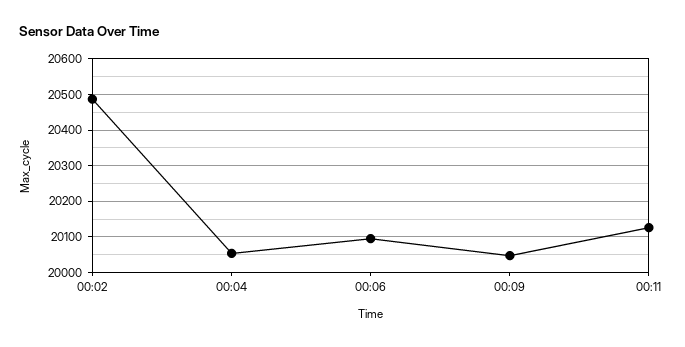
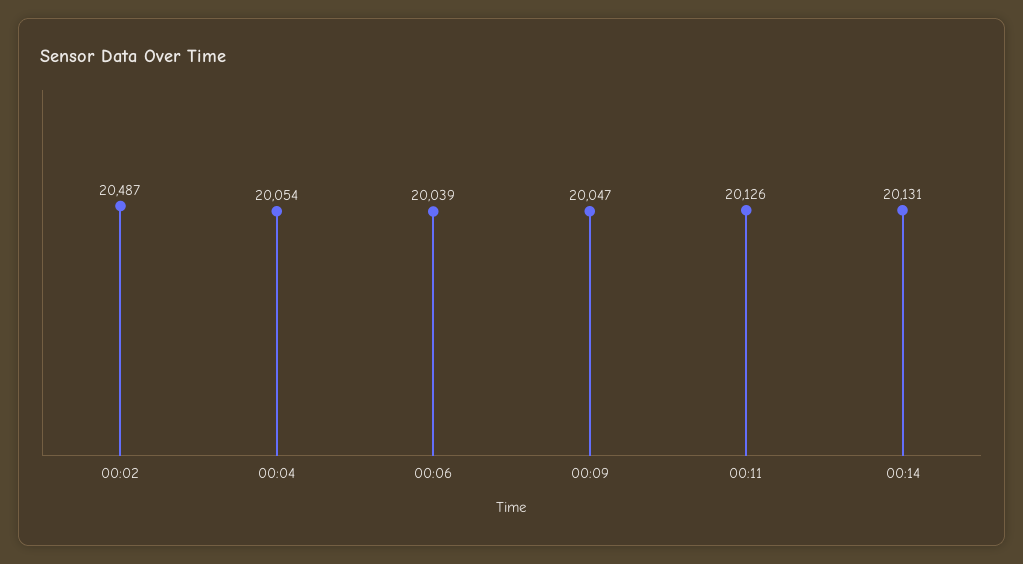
00:06: 20100 -> 20039
00:14: none -> 20131

